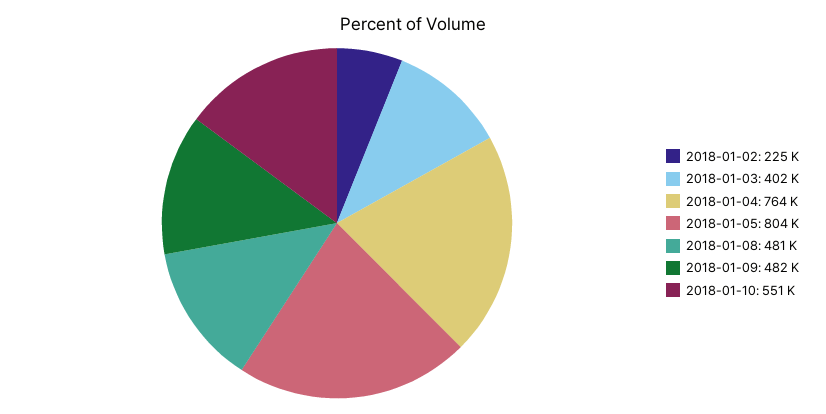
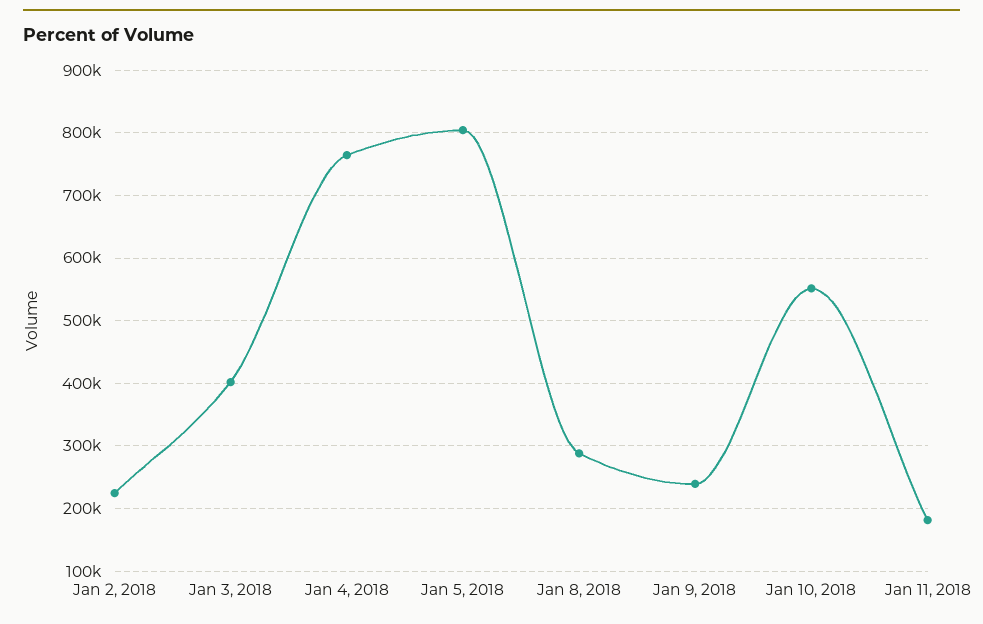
2018-01-08: 481000 -> 290000
2018-01-09: 482000 -> 240000
Jan 11, 2018: none -> 180000

